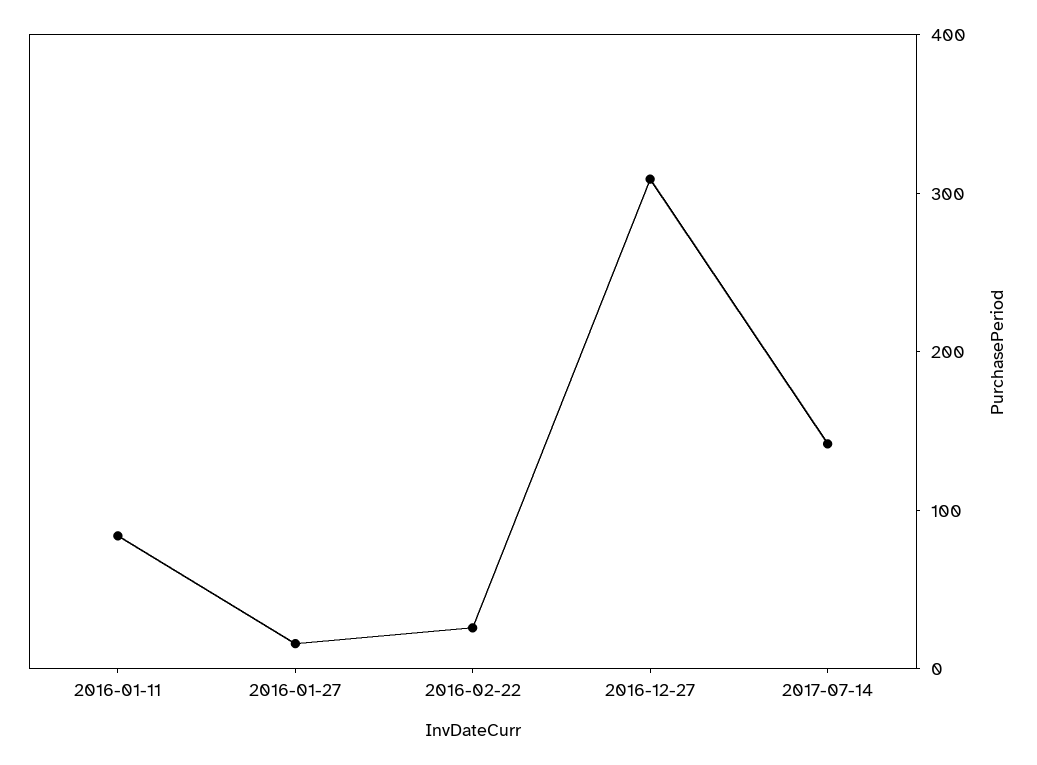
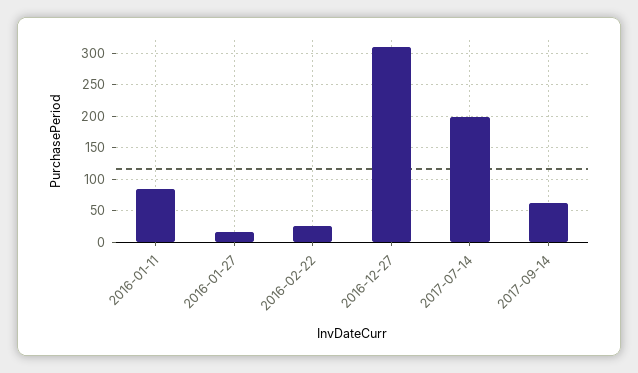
2017-07-14: 140 -> 200
2017-09-14: none -> 60

